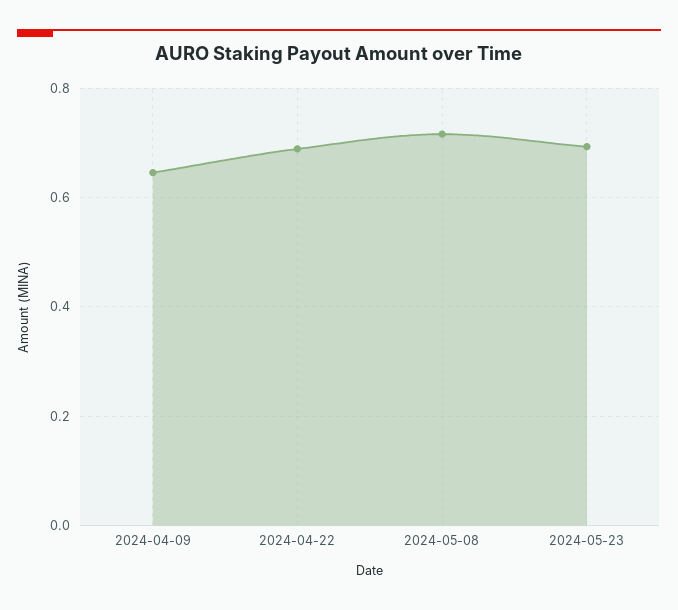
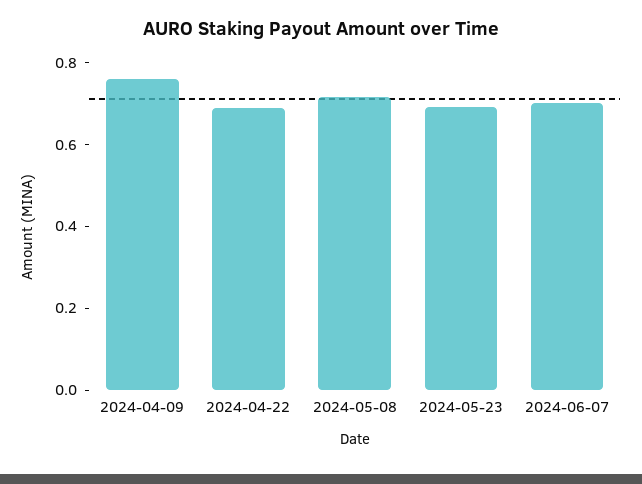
2024-04-09: 0.64 -> 0.75
2024-06-07: none -> 0.7

